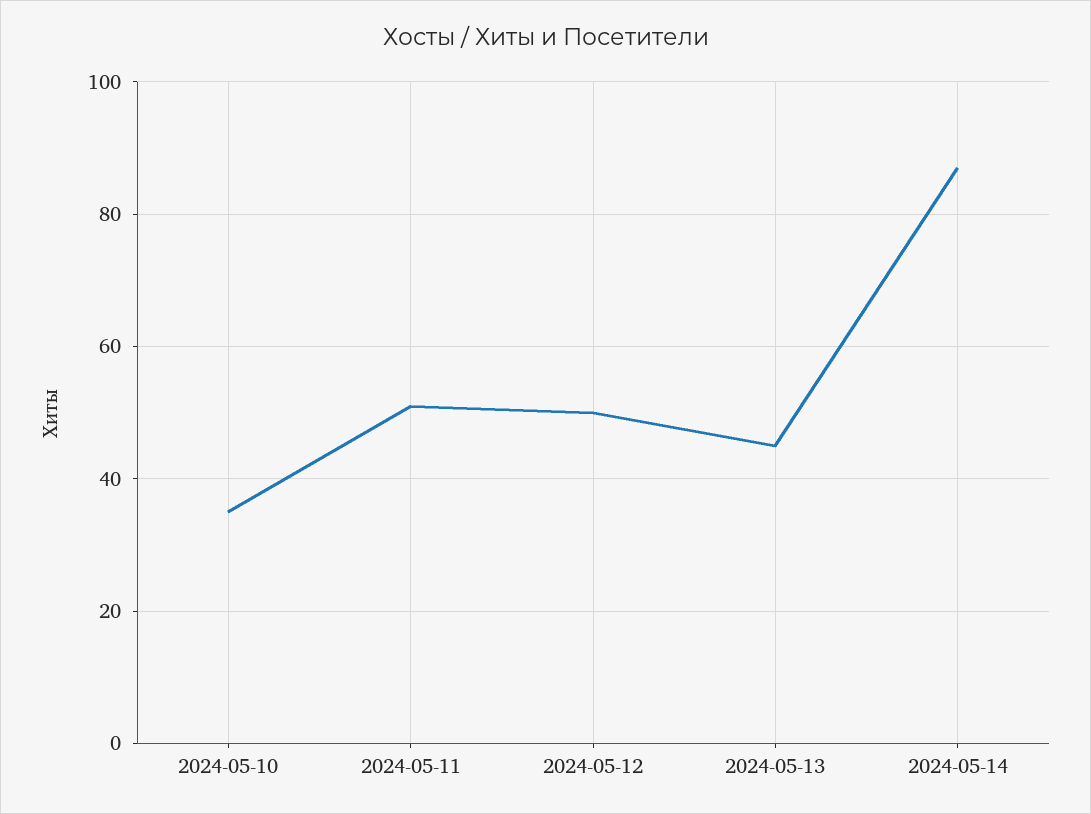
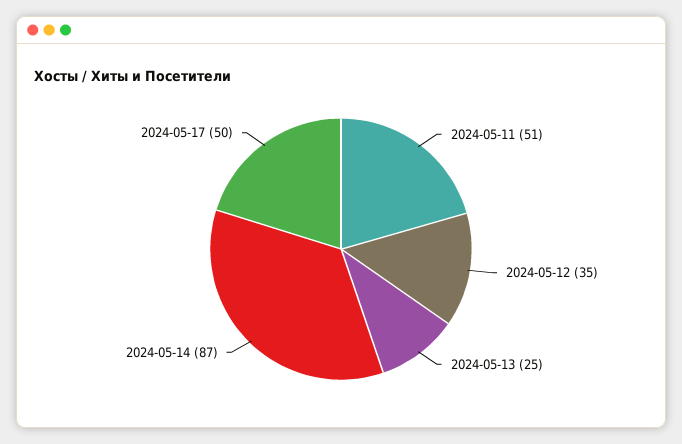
2024-05-10: 35 -> none
2024-05-12: 50 -> 35
2024-05-13: 45 -> 25
2024-05-17: none -> 50

